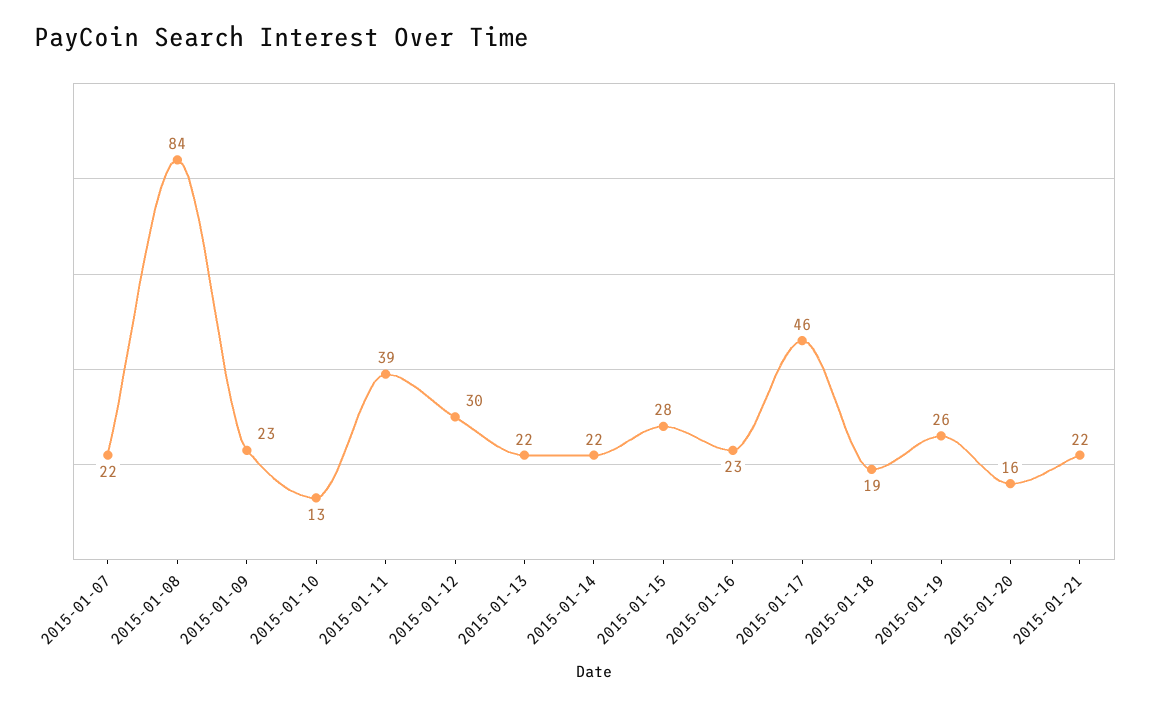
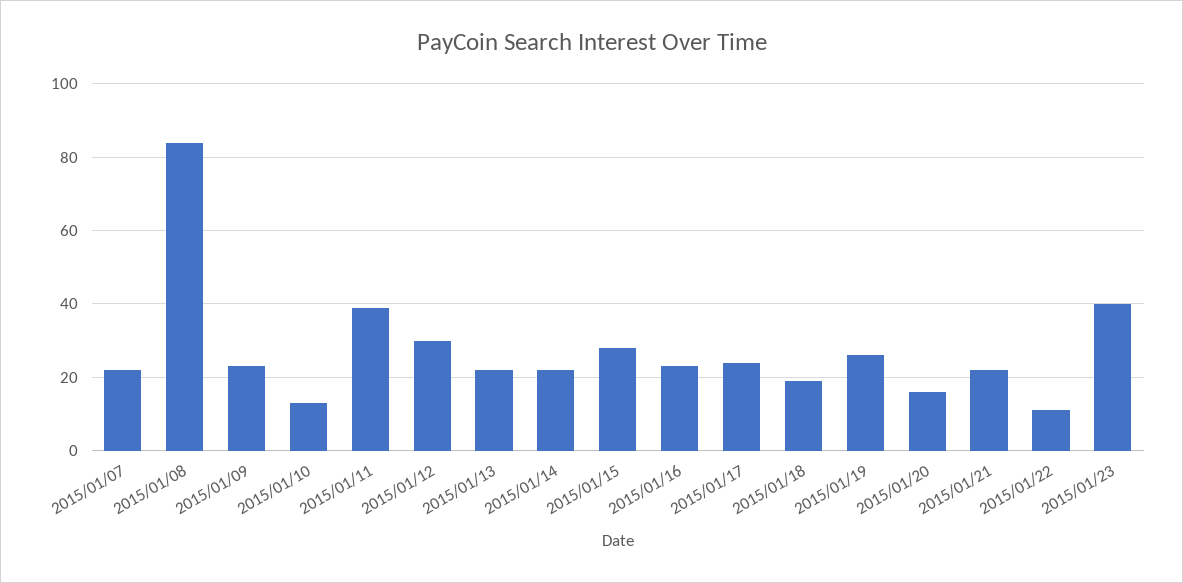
2015-01-17: 46 -> 25
2015/01/22: none -> 10
2015/01/23: none -> 40

